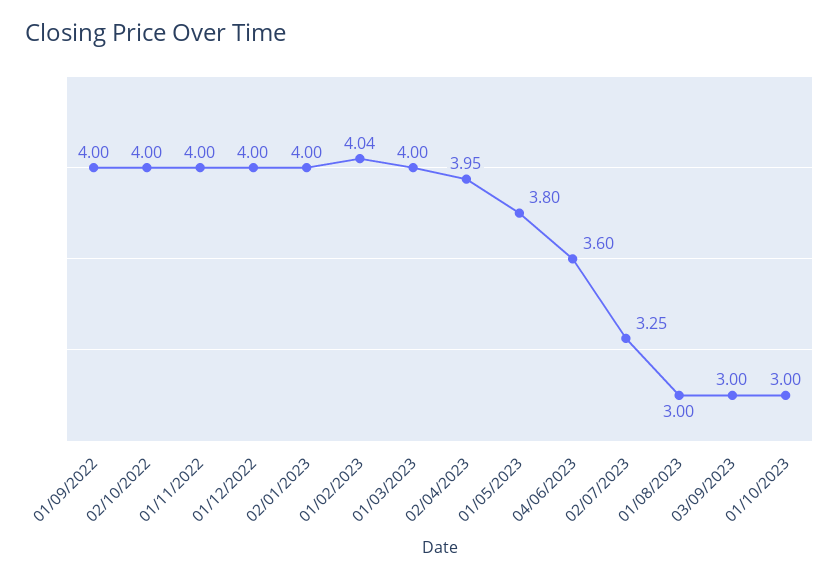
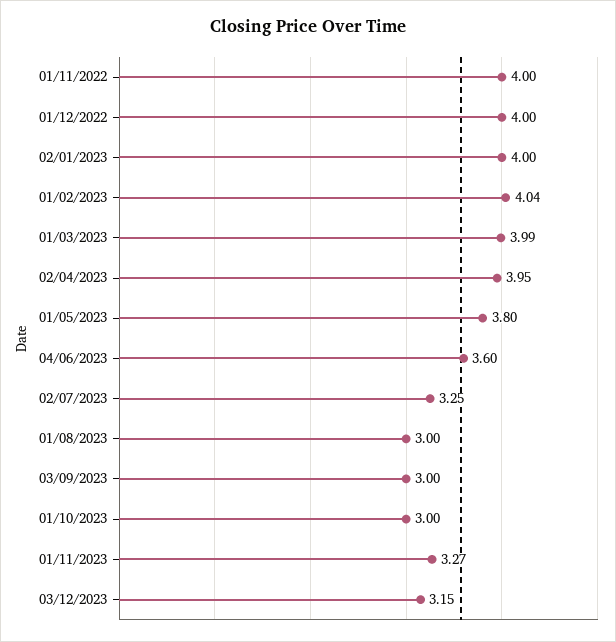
01/09/2022: 4 -> none
02/10/2022: 4 -> none
01/03/2023: 4 -> 3.99
01/11/2023: none -> 3.27
03/12/2023: none -> 3.15

